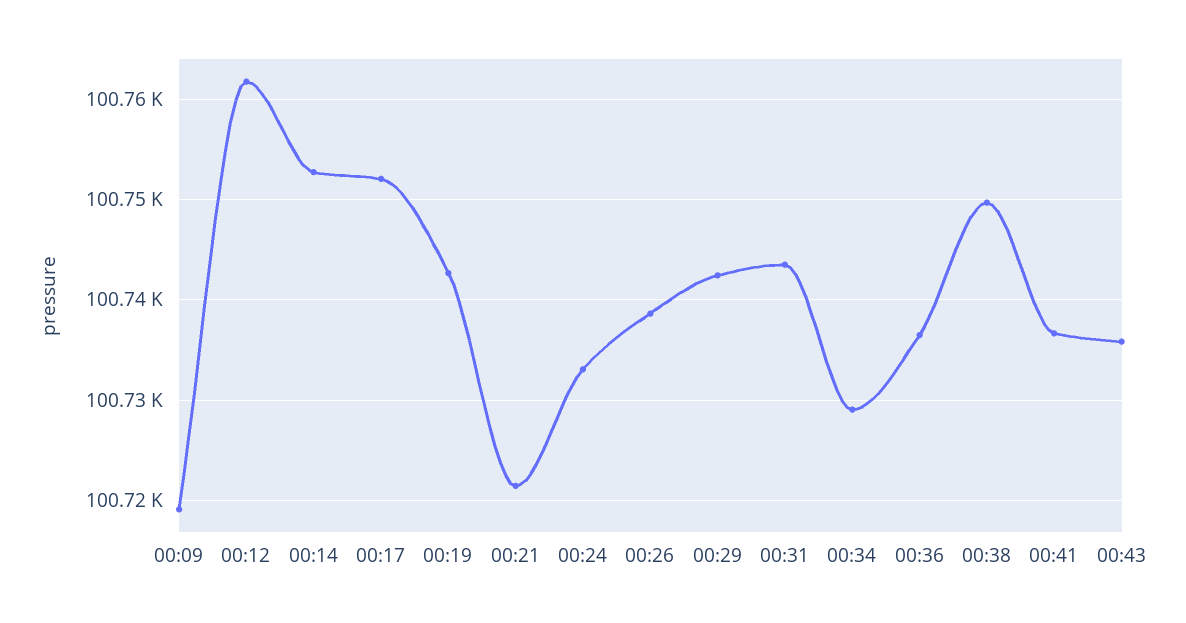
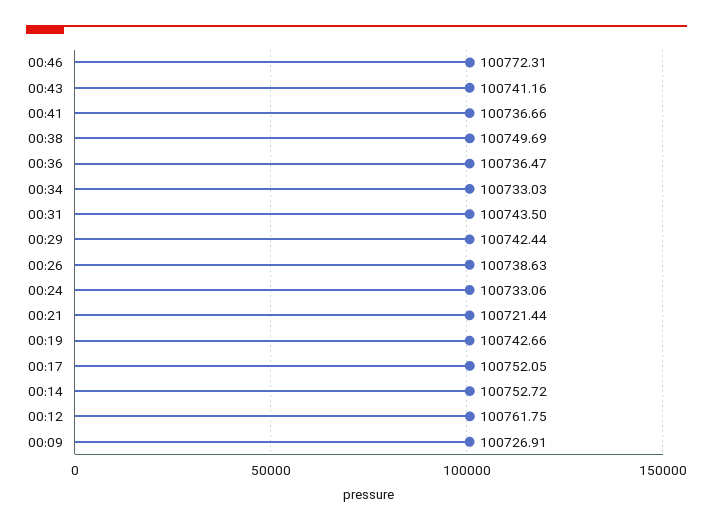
00:09: 100719 -> 100726.91
00:34: 100729 -> 100733.03
00:43: 100736 -> 100741.16
00:46: none -> 100772.31

